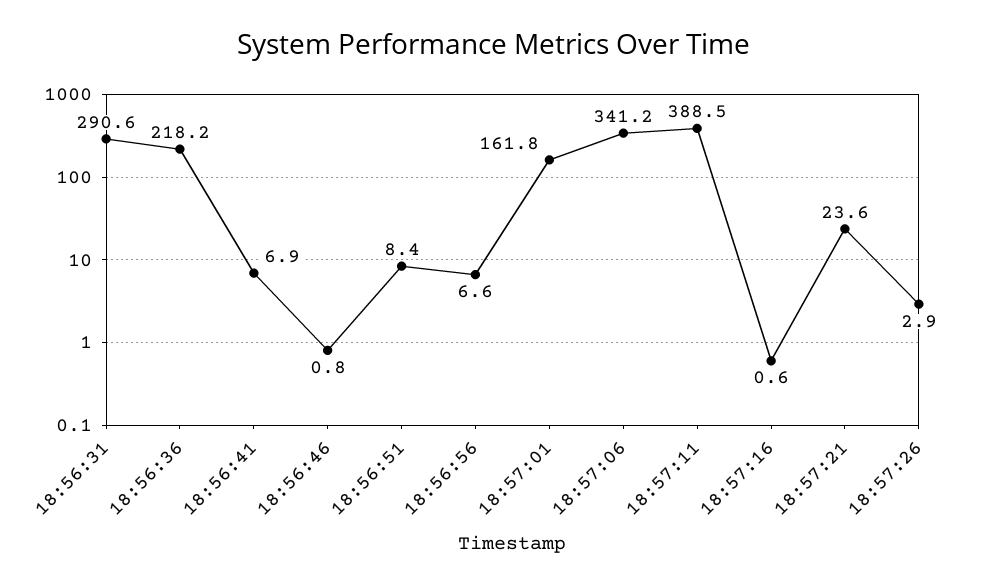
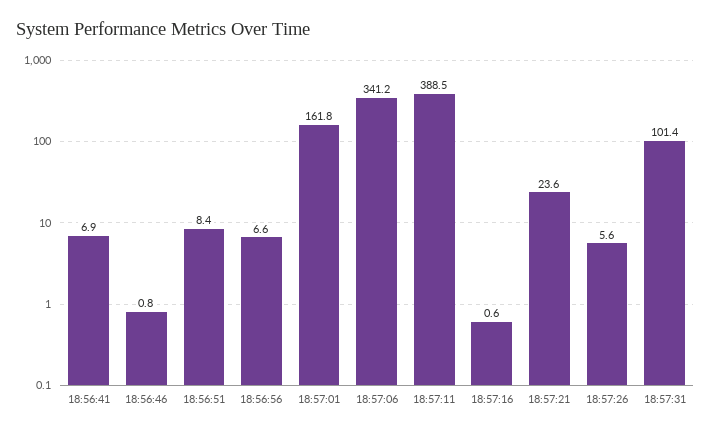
18:56:31: 290.6 -> none
18:56:36: 218.2 -> none
18:57:26: 2.9 -> 5.6
18:57:31: none -> 101.4

